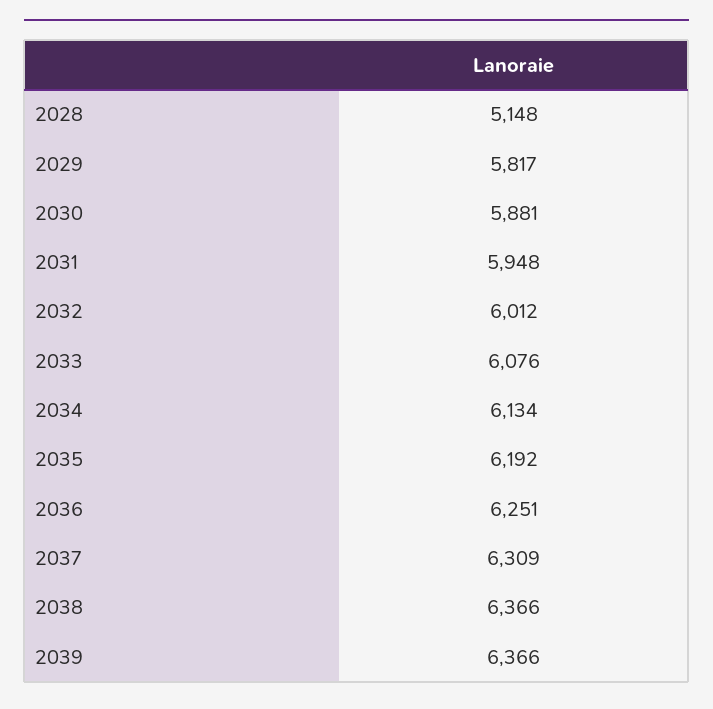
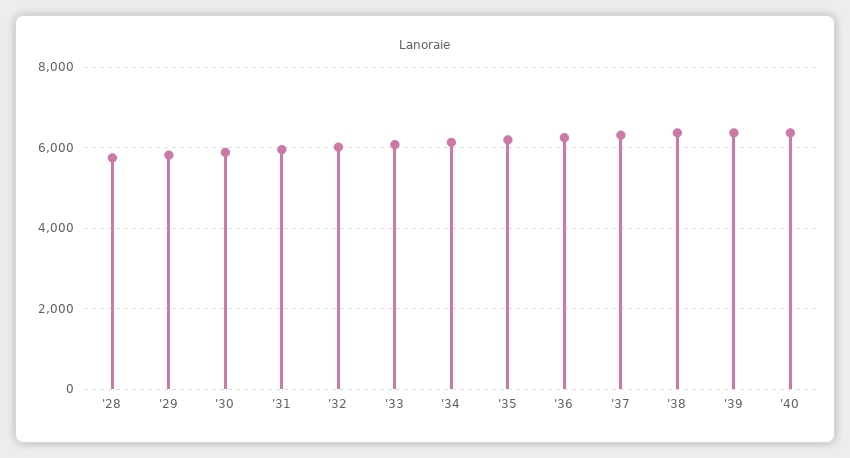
2028: 5148 -> 5800
'40: none -> 6400

